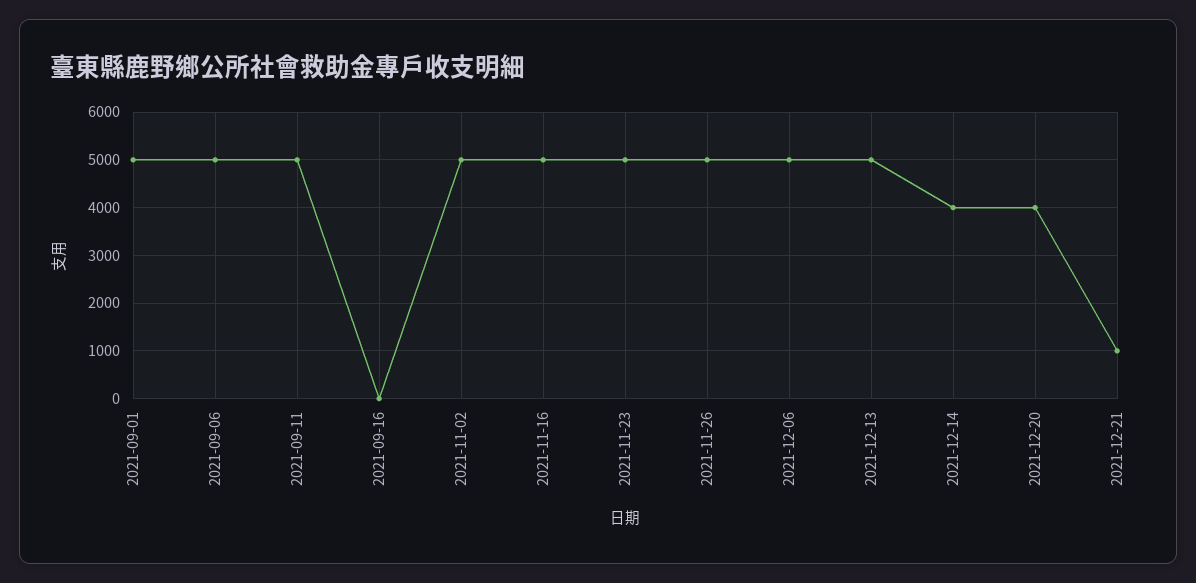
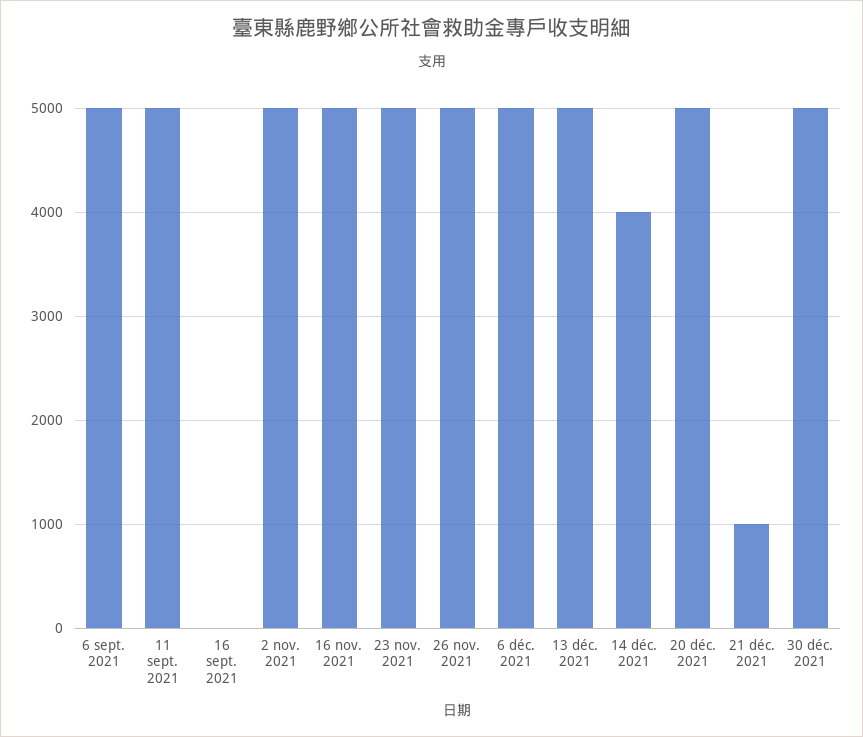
2021-09-01: 5000 -> none
2021-12-20: 4000 -> 5000
30 déc. 2021: none -> 5000

